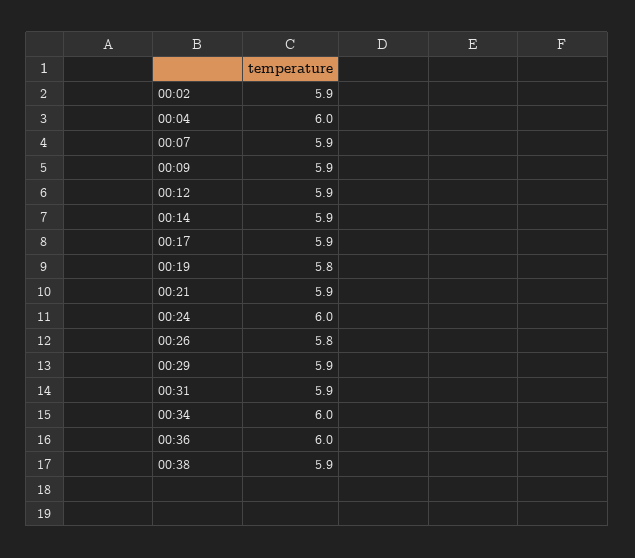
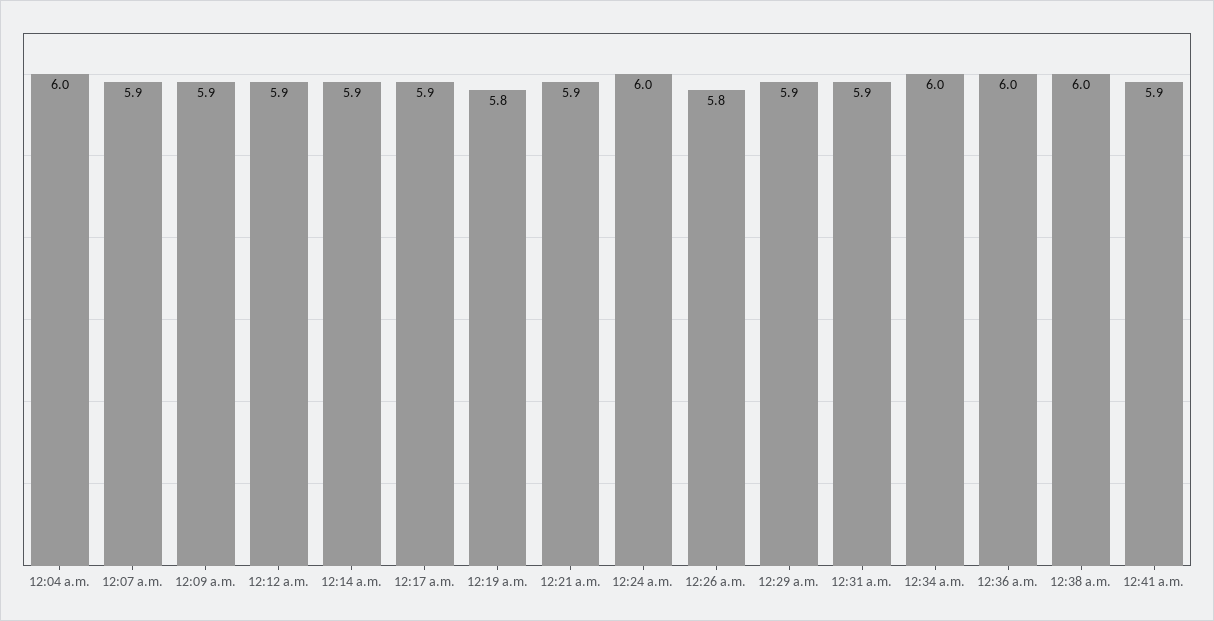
00:02: 5.9 -> none
00:38: 5.9 -> 6
12:41 a.m.: none -> 5.9

